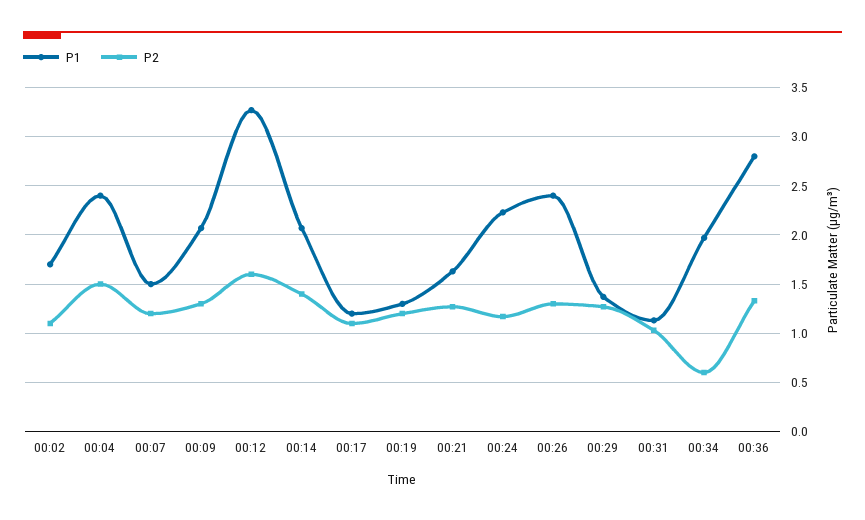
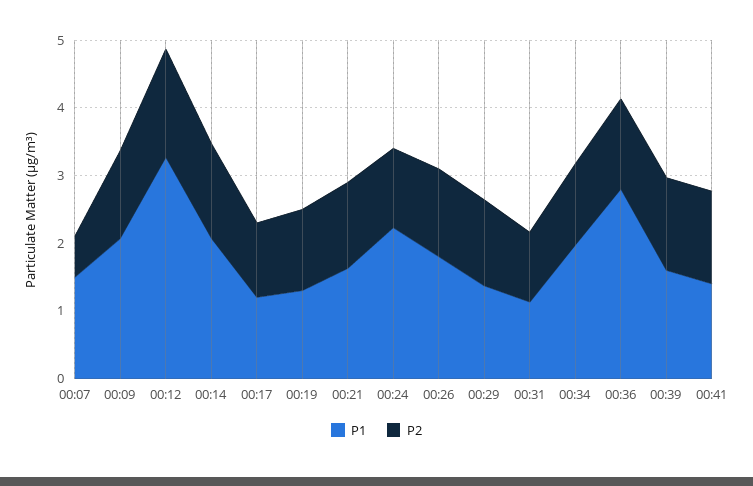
P1, 00:02: 1.7 -> none
P2, 00:02: 1.1 -> none
P1, 00:04: 2.4 -> none
P2, 00:04: 1.5 -> none
P2, 00:07: 1.2 -> 0.6
P1, 00:26: 2.4 -> 1.8
P2, 00:34: 0.6 -> 1.2
P1, 00:39: none -> 1.6
P2, 00:39: none -> 1.4
P1, 00:41: none -> 1.4
P2, 00:41: none -> 1.4

